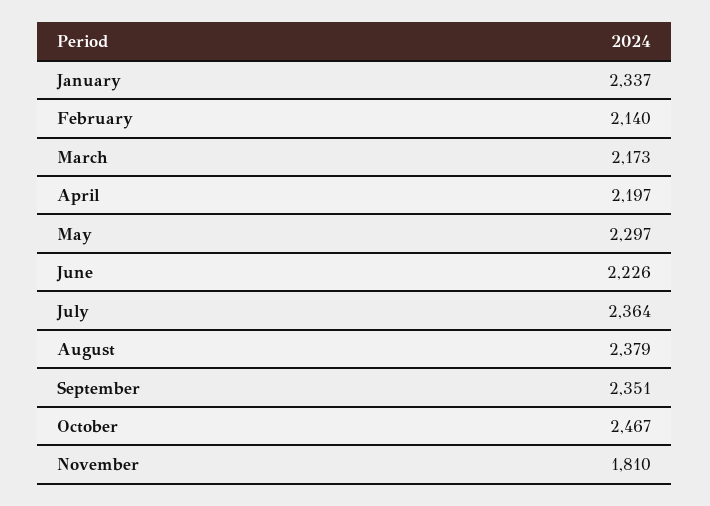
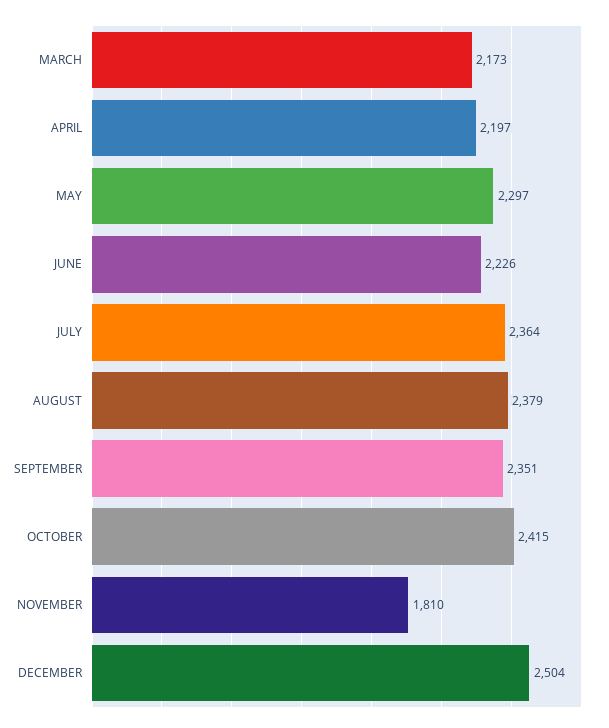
January: 2337 -> none
February: 2140 -> none
October: 2467 -> 2415
DECEMBER: none -> 2504

